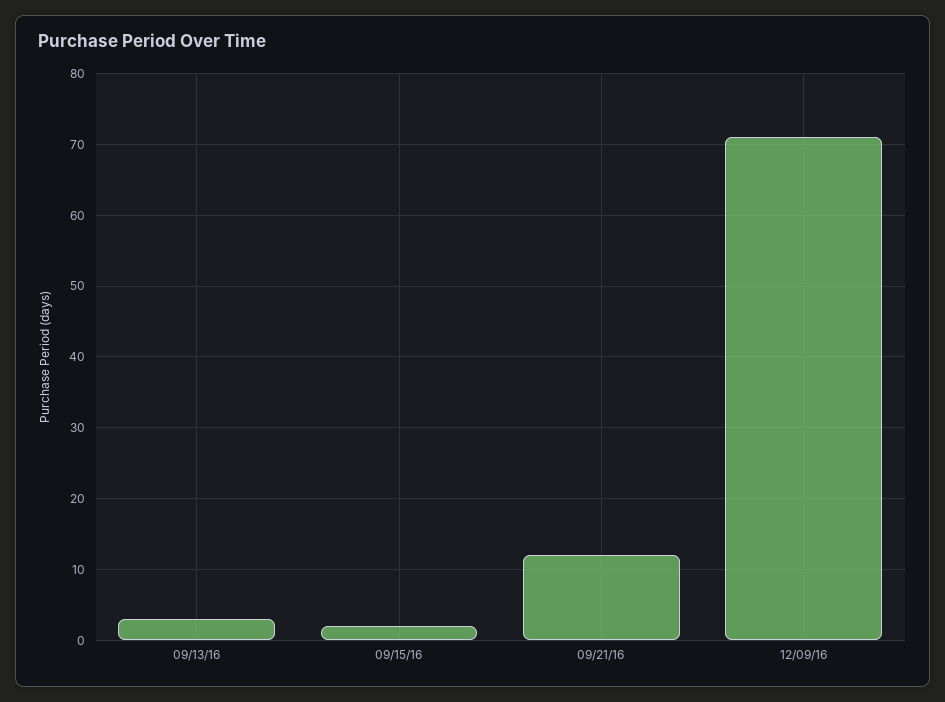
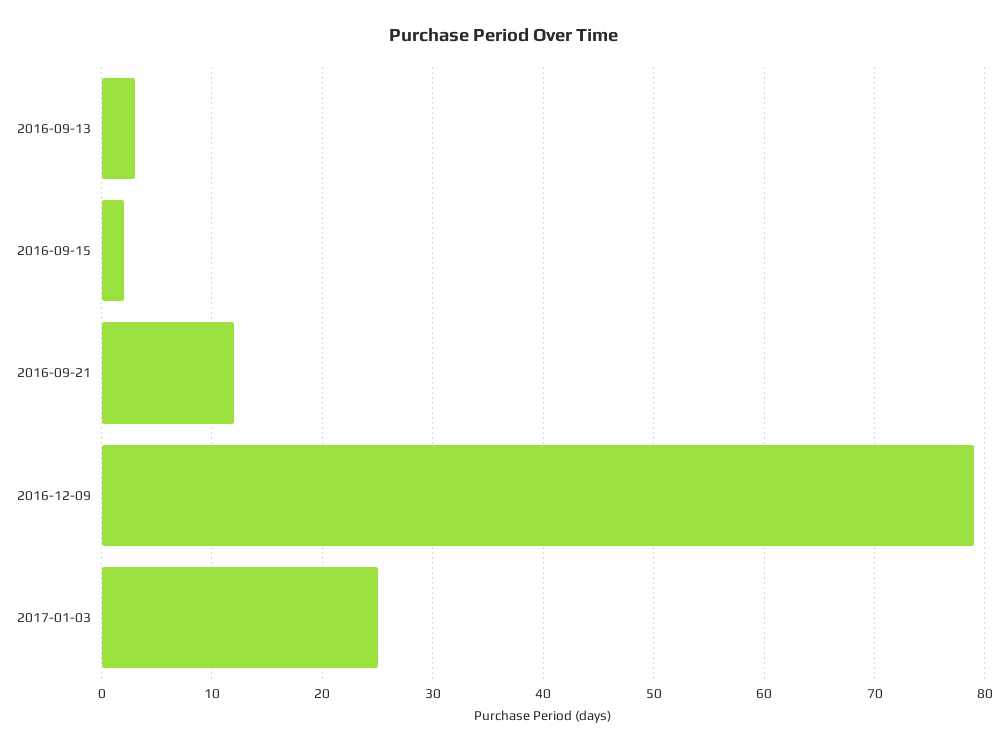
12/09/16: 71 -> 79
2017-01-03: none -> 25

